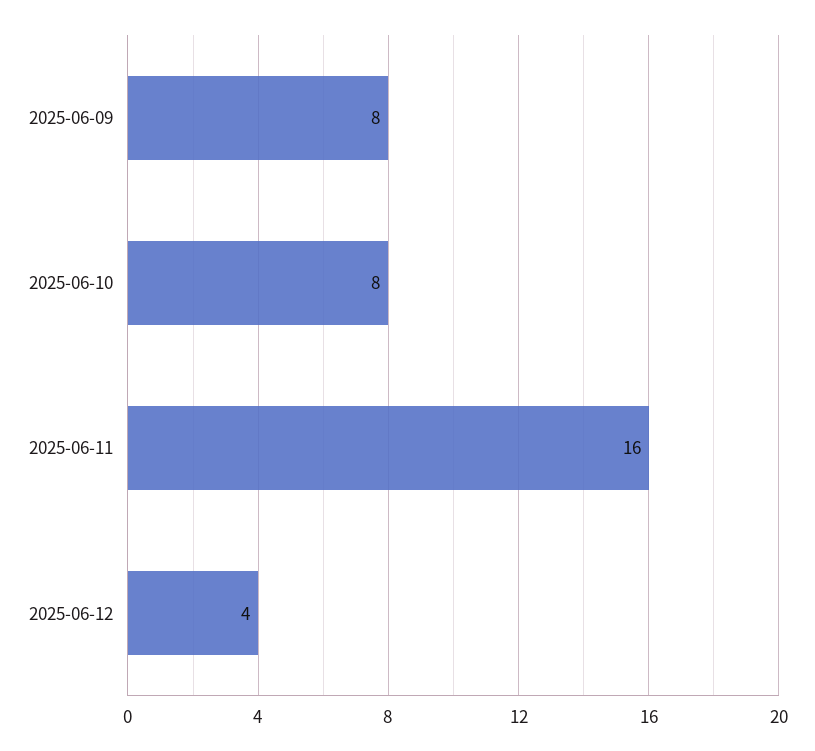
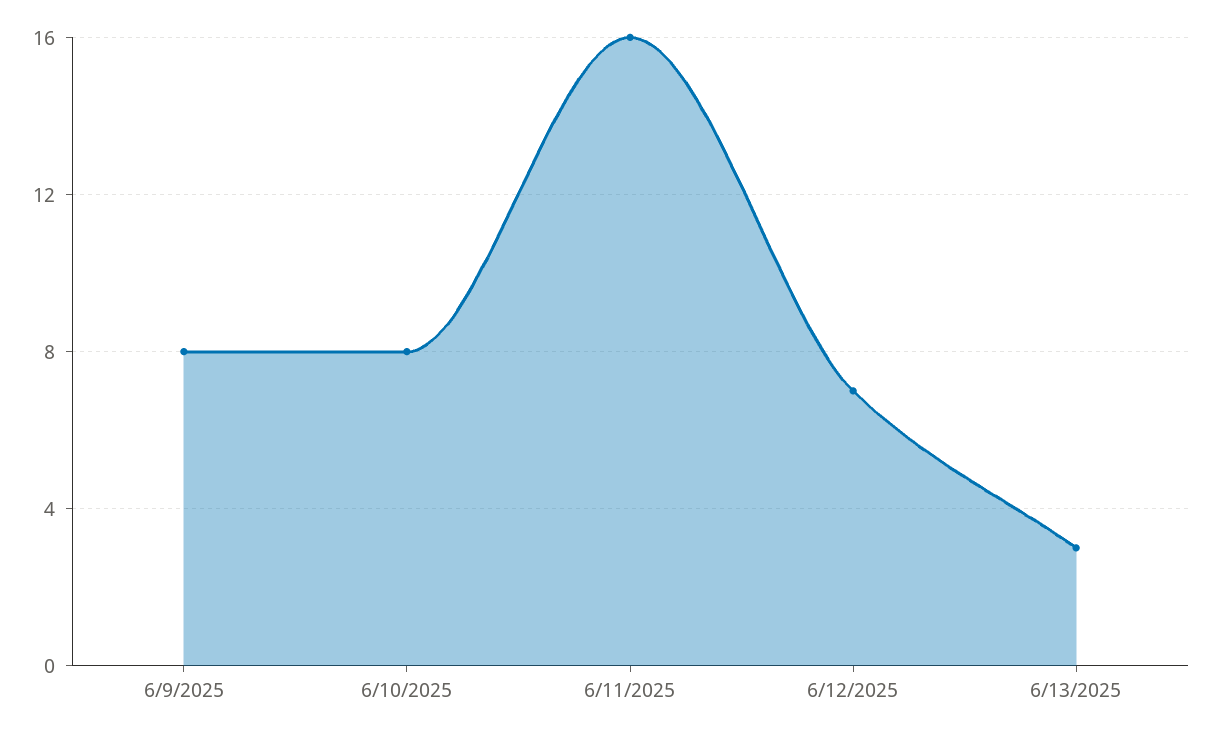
2025-06-12: 4 -> 7
6/13/2025: none -> 3

